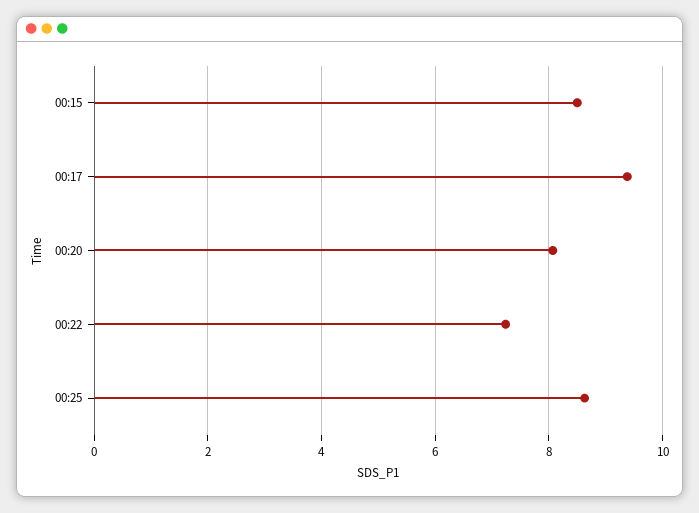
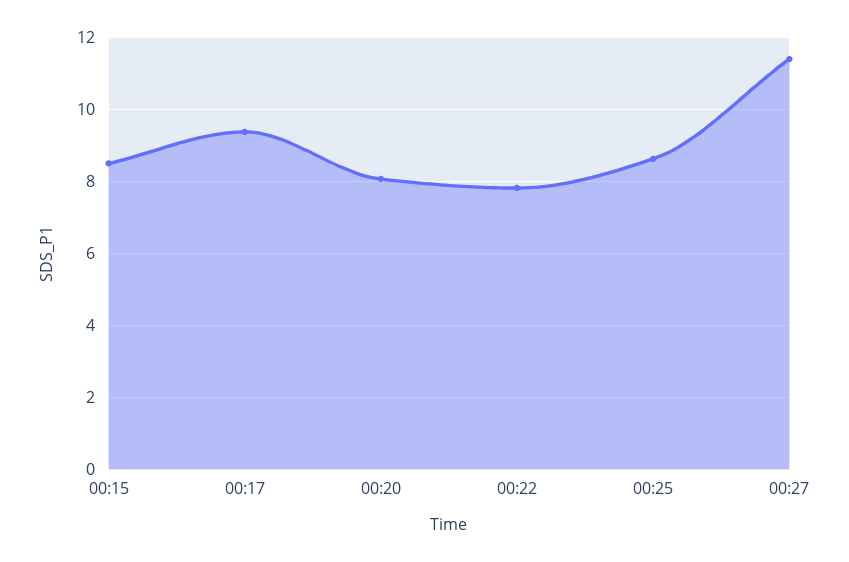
00:22: 7.2 -> 7.8
00:27: none -> 11.4

